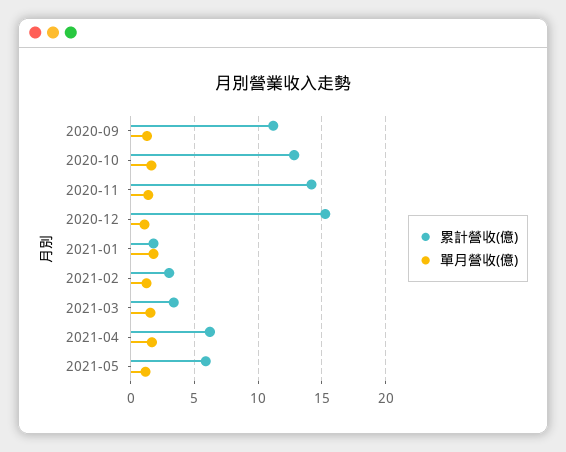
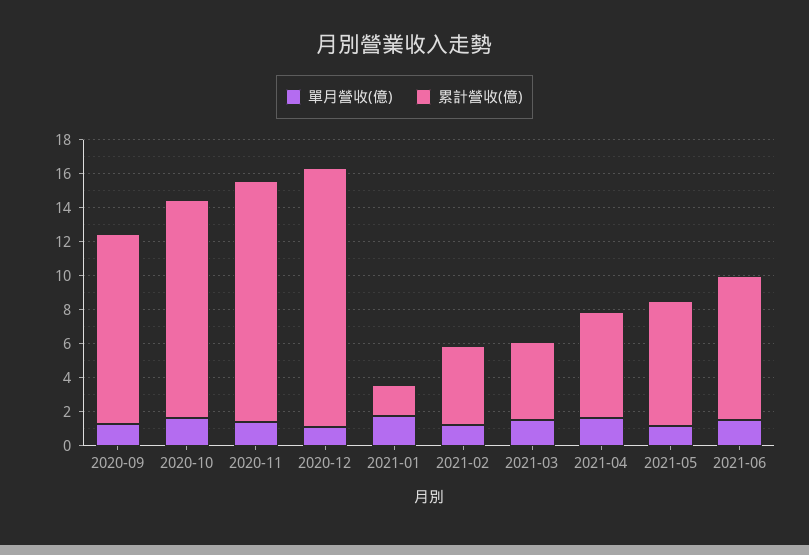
累計營收(億), 2021-02: 3 -> 4.5
累計營收(億), 2021-03: 3.5 -> 4.5
累計營收(億), 2021-05: 6 -> 7.5
單月營收(億), 2021-06: none -> 1.5
累計營收(億), 2021-06: none -> 8.5

